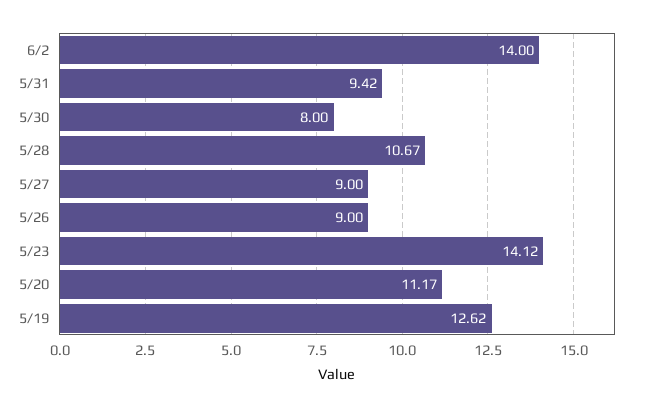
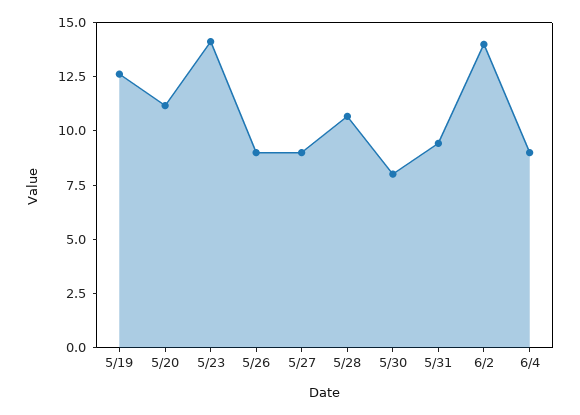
6/4: none -> 9

